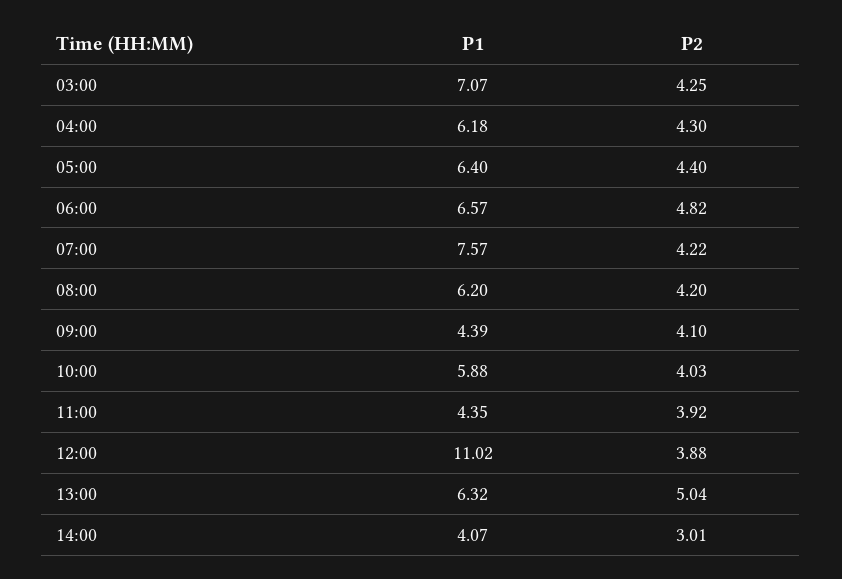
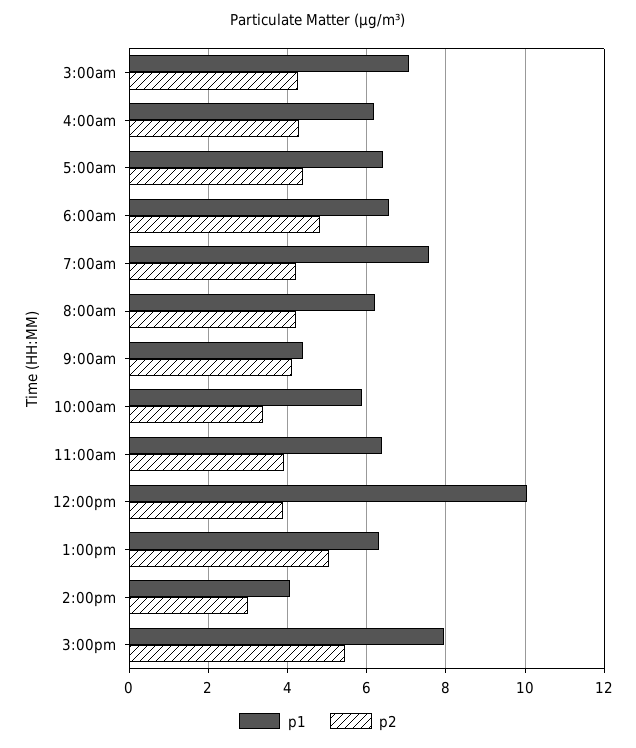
P2, 10:00: 4.03 -> 3.4
P1, 11:00: 4.35 -> 6.4
P1, 12:00: 11.02 -> 10
P1, 3:00pm: none -> 8
P2, 3:00pm: none -> 5.4

